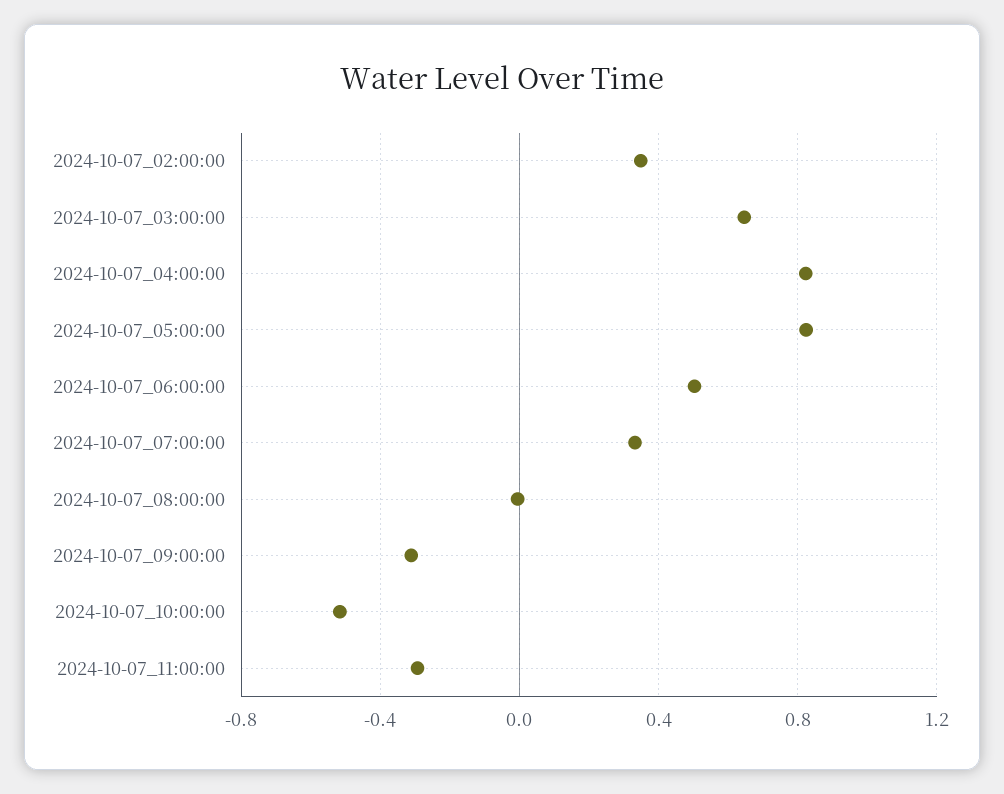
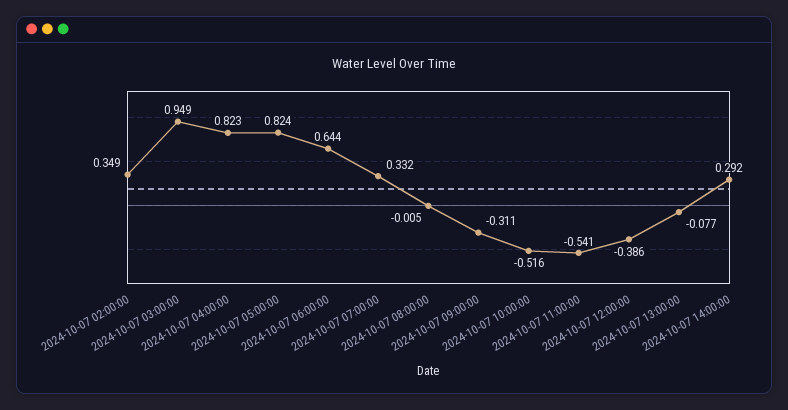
2024-10-07_03:00:00: 0.65 -> 0.949
2024-10-07_06:00:00: 0.5 -> 0.644
2024-10-07_11:00:00: -0.3 -> -0.541
2024-10-07 12:00:00: none -> -0.386
2024-10-07 13:00:00: none -> -0.077
2024-10-07 14:00:00: none -> 0.292

